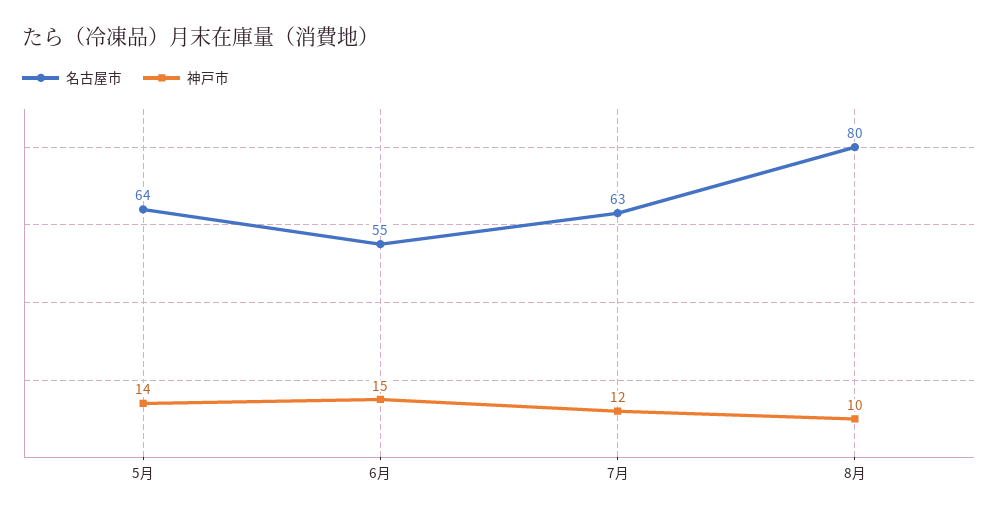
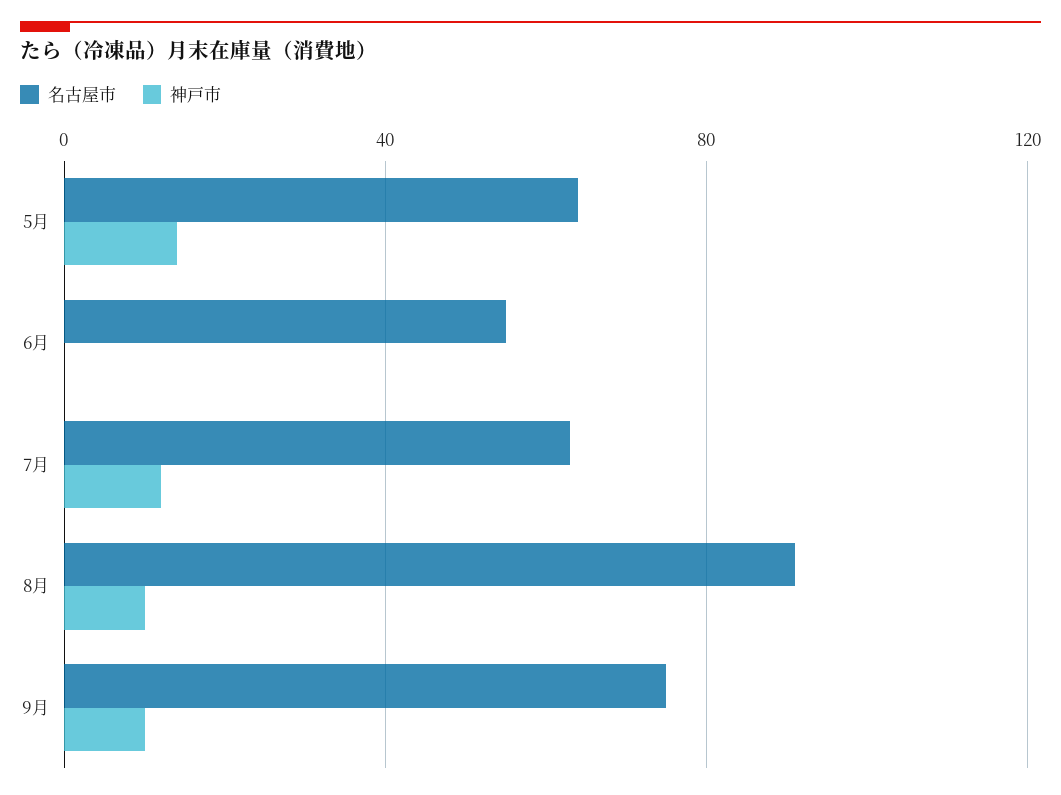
神戸市, 6月: 15 -> 0
名古屋市, 8月: 80 -> 90
名古屋市, 9月: none -> 75
神戸市, 9月: none -> 10

